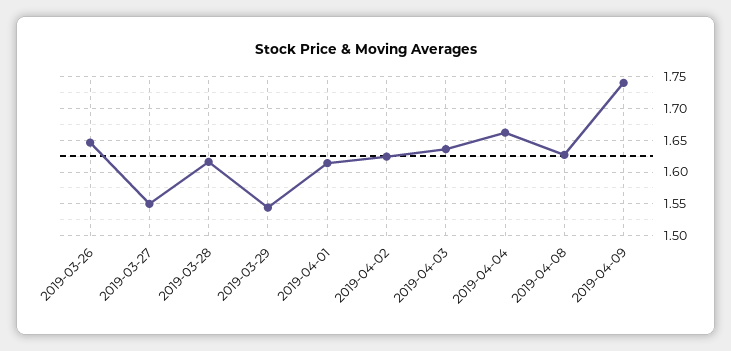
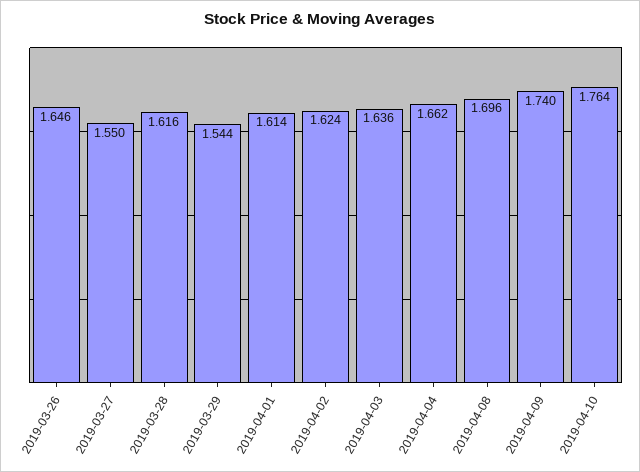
2019-04-08: 1.63 -> 1.696
2019-04-10: none -> 1.764

